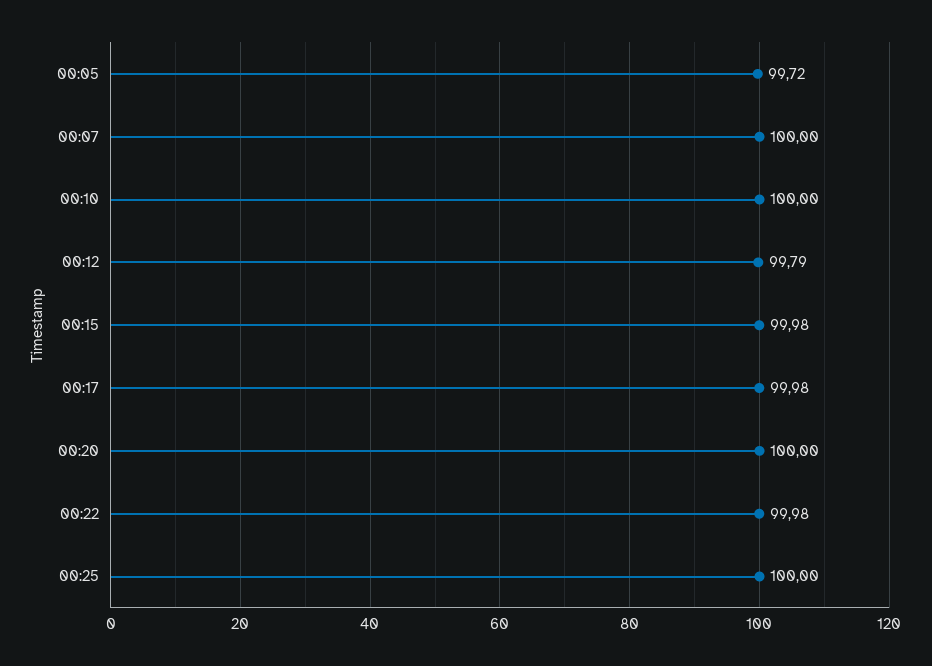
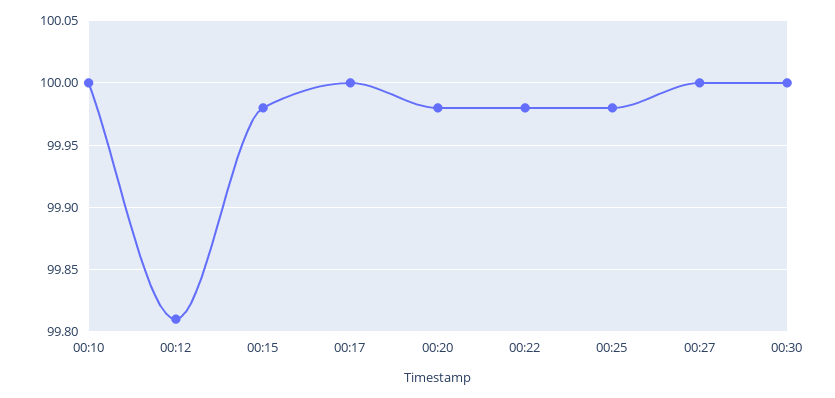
00:05: 99.72 -> none
00:07: 100 -> none
00:12: 99.79 -> 99.81
00:17: 99.98 -> 100
00:20: 100 -> 99.98
00:25: 100 -> 99.98
00:27: none -> 100
00:30: none -> 100

